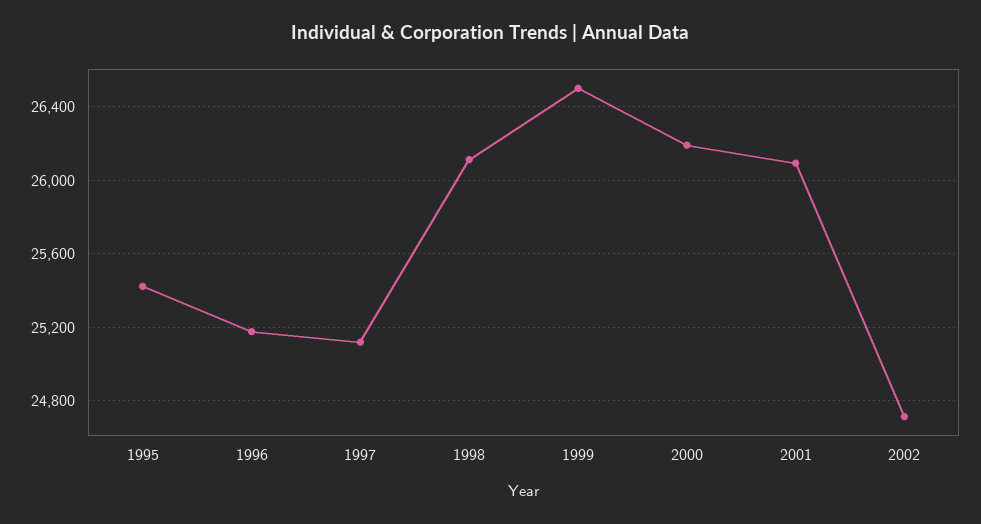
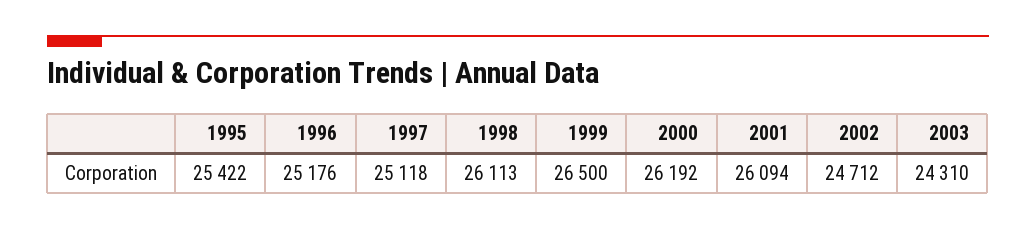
2003: none -> 24310

